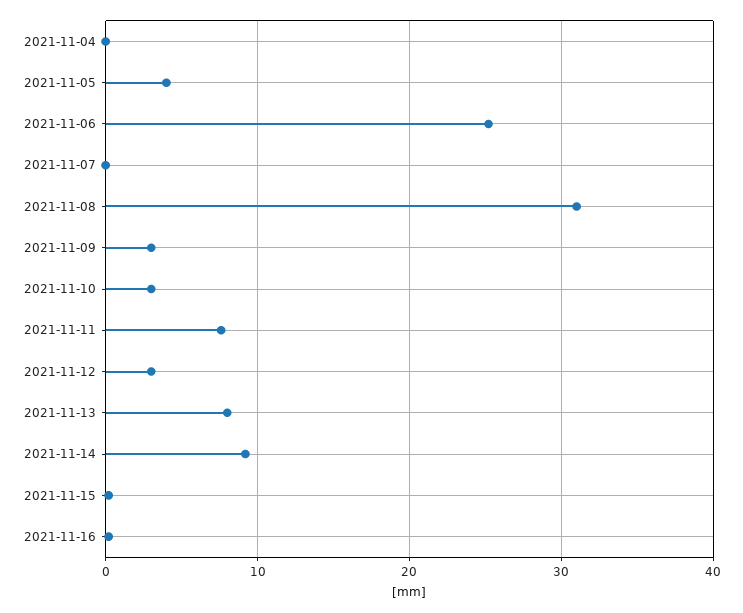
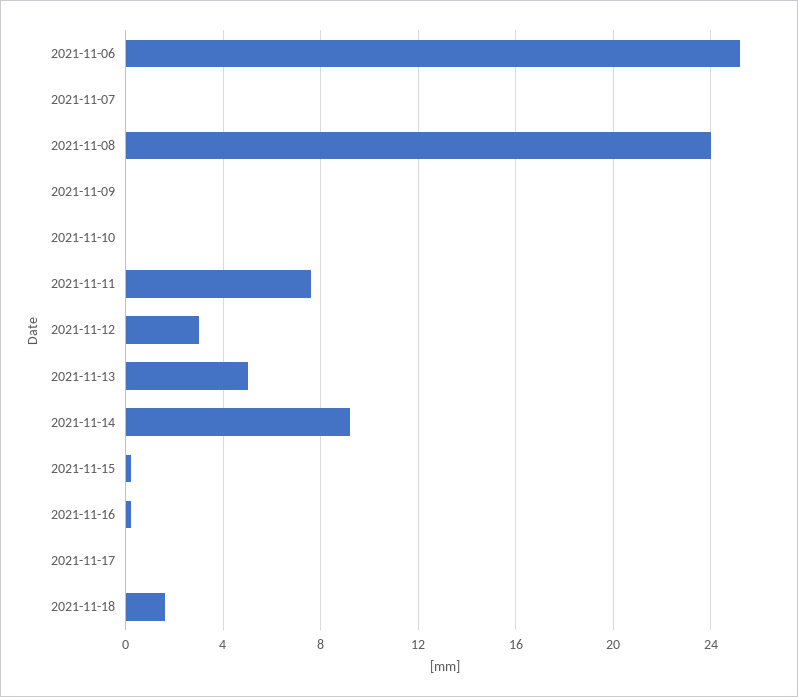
2021-11-04: 0 -> none
2021-11-05: 4 -> none
2021-11-08: 31 -> 24
2021-11-09: 3 -> 0
2021-11-10: 3 -> 0
2021-11-13: 8 -> 5
2021-11-17: none -> 0
2021-11-18: none -> 1.5

